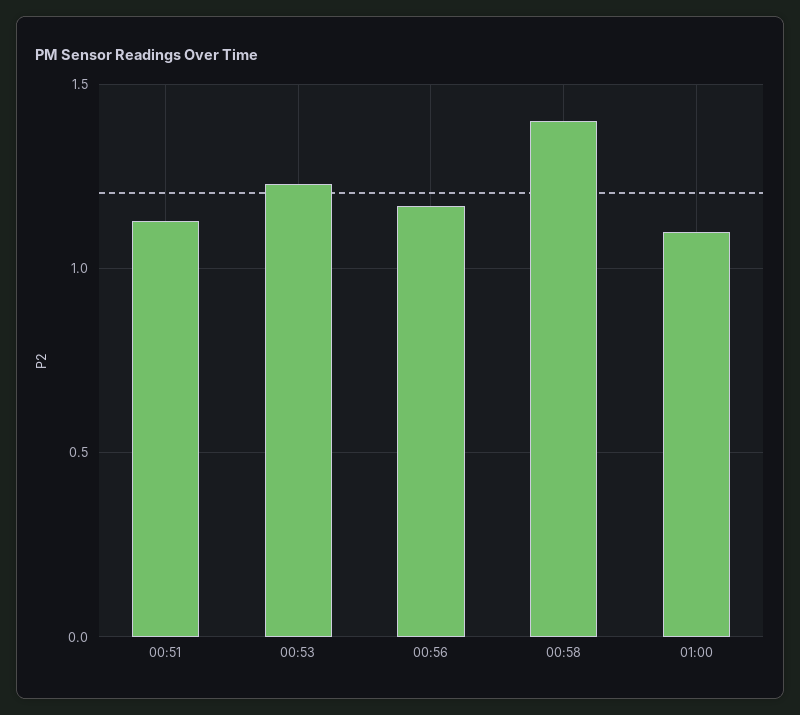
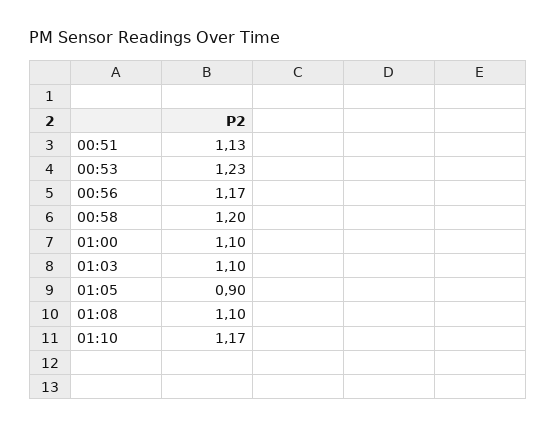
00:58: 1.4 -> 1.2
01:03: none -> 1.1
01:05: none -> 0.9
01:08: none -> 1.1
01:10: none -> 1.17

